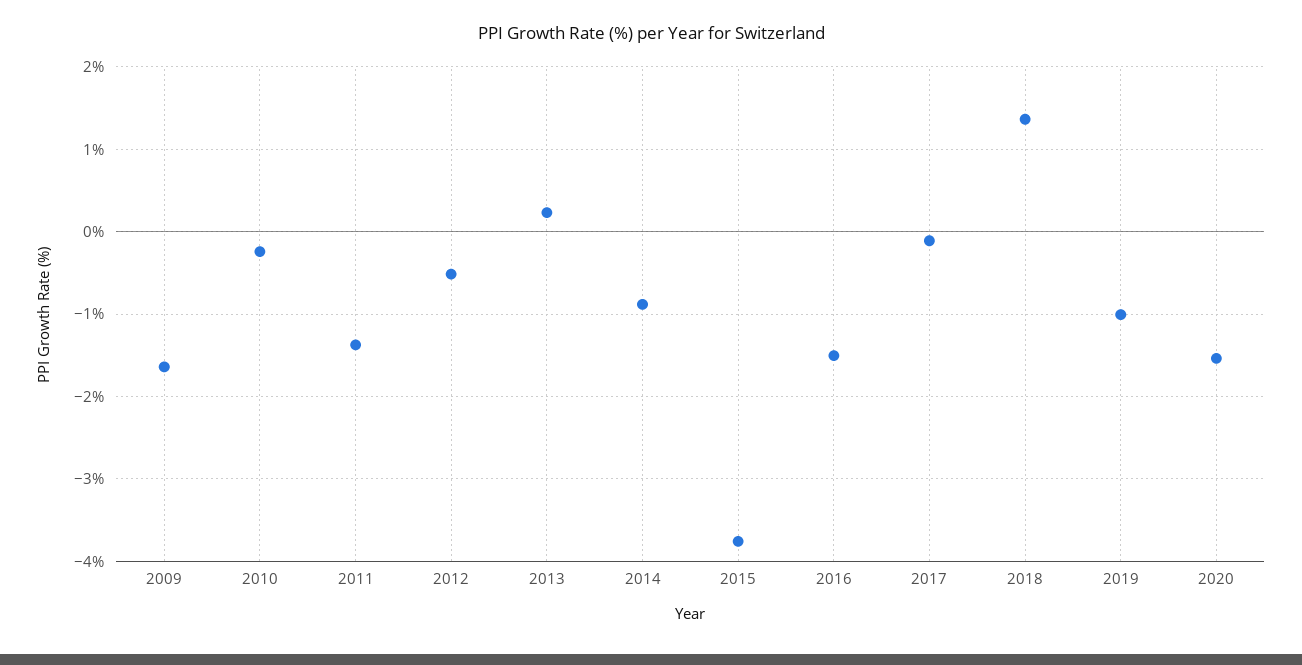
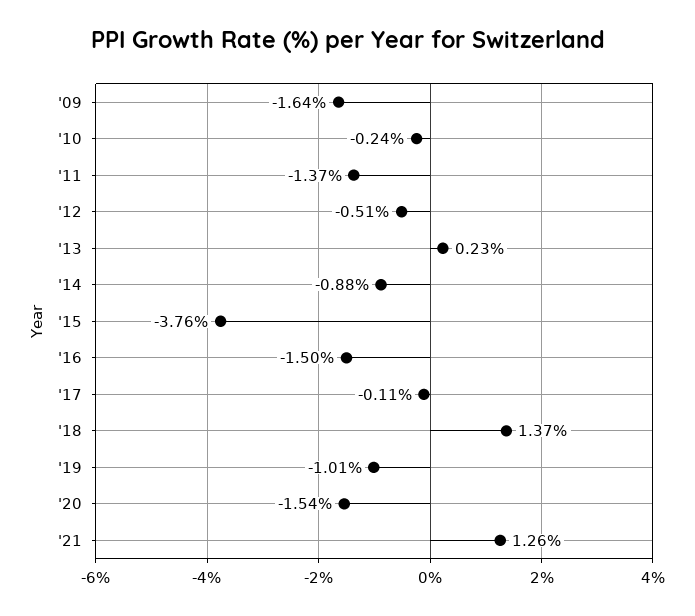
'21: none -> 1.26

